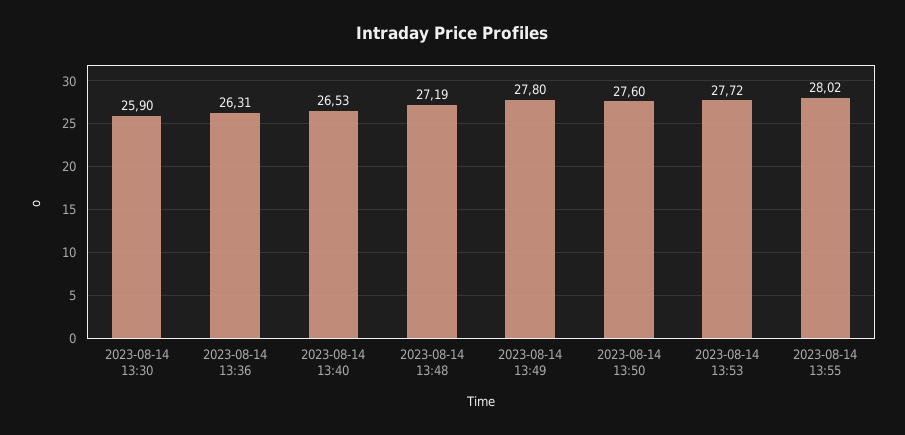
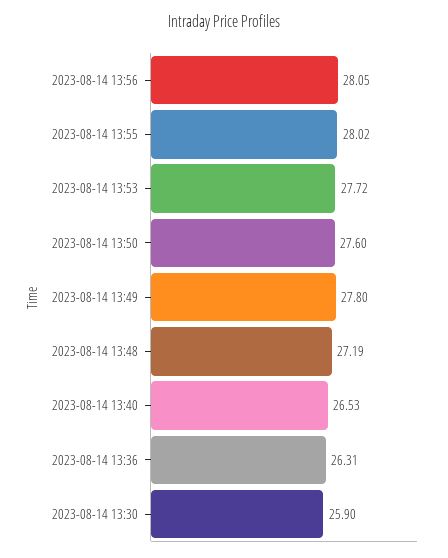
2023-08-14 13:56: none -> 28.05

